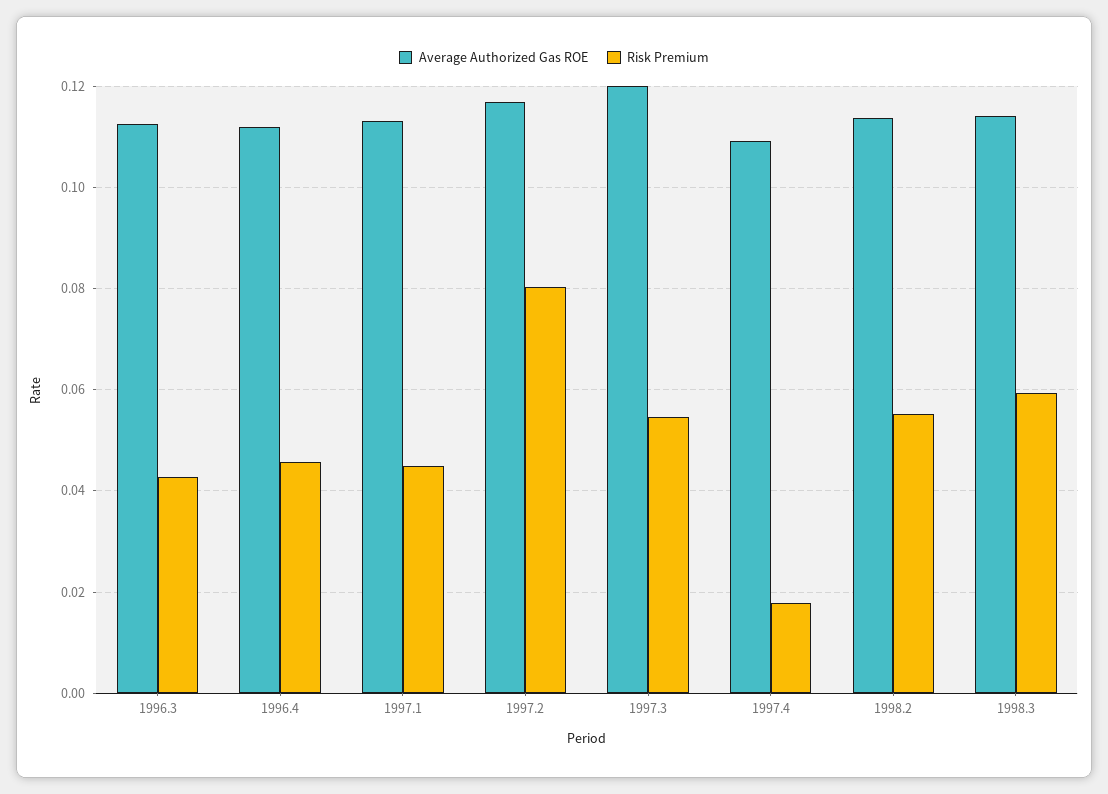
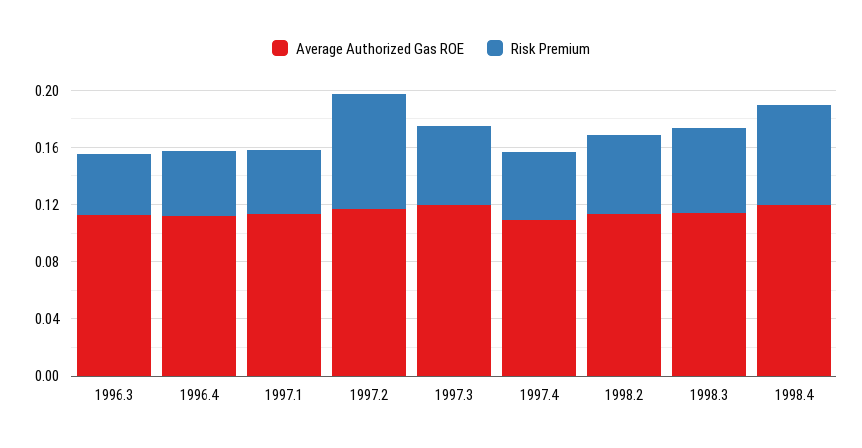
Risk Premium, 1997.4: 0.018 -> 0.05
Average Authorized Gas ROE, 1998.4: none -> 0.12
Risk Premium, 1998.4: none -> 0.07

